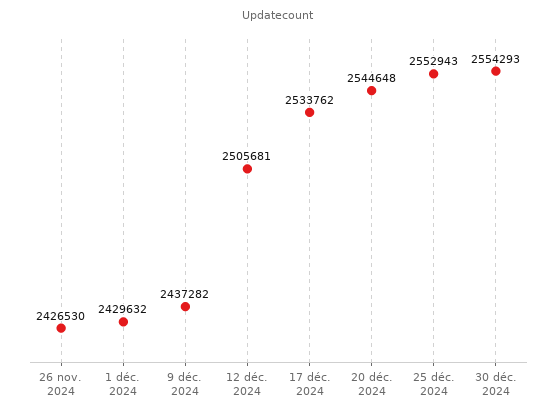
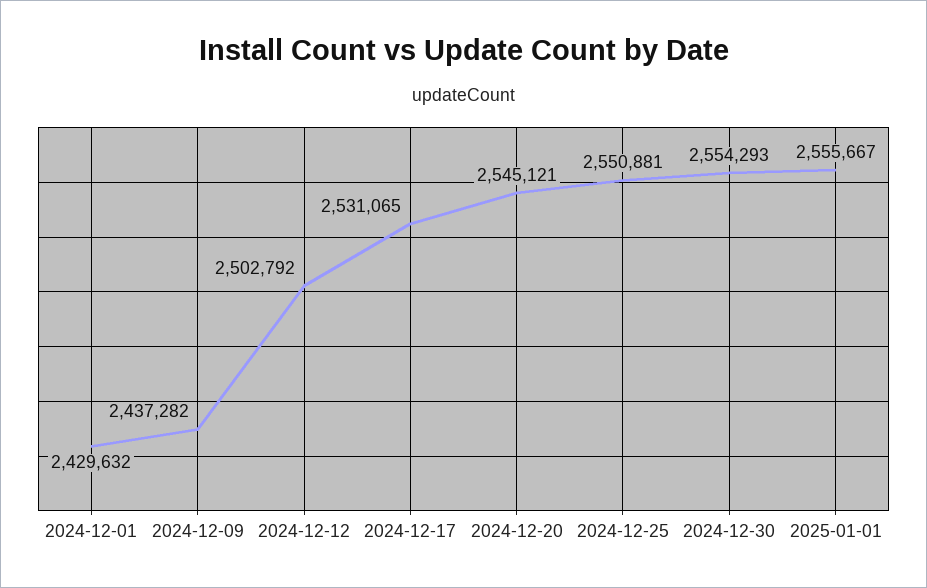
26 nov. 2024: 2426530 -> none
12 déc. 2024: 2505681 -> 2502792
17 déc. 2024: 2533762 -> 2531065
20 déc. 2024: 2544648 -> 2545121
25 déc. 2024: 2552943 -> 2550881
2025-01-01: none -> 2555667

